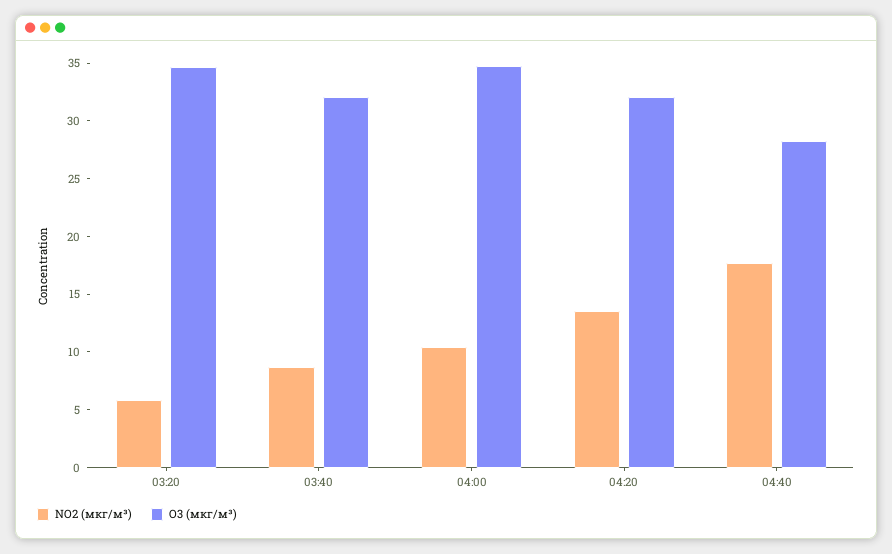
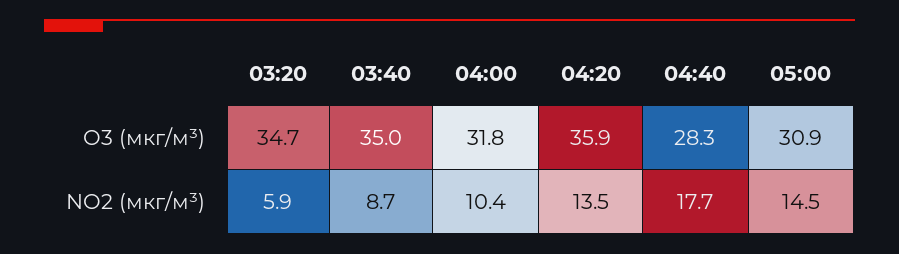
O3 (мкг/м³), 03:40: 32 -> 35
O3 (мкг/м³), 04:00: 35 -> 31.8
O3 (мкг/м³), 04:20: 32 -> 35.9
O3 (мкг/м³), 05:00: none -> 30.9
NO2 (мкг/м³), 05:00: none -> 14.5

